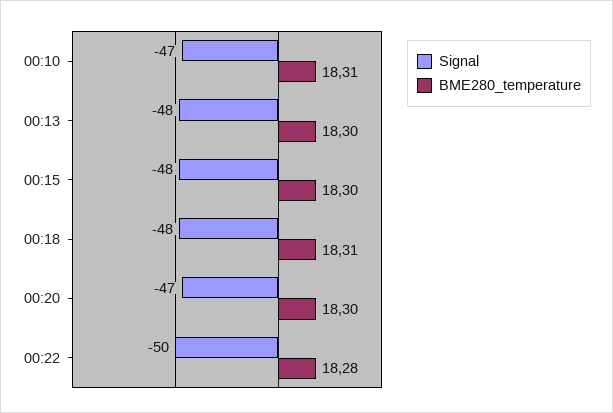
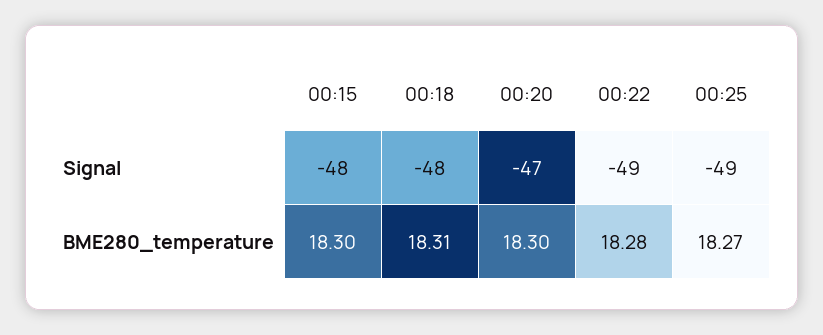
Signal, 00:10: -47 -> none
BME280_temperature, 00:10: 18.31 -> none
Signal, 00:13: -48 -> none
BME280_temperature, 00:13: 18.3 -> none
Signal, 00:22: -50 -> -49
Signal, 00:25: none -> -49
BME280_temperature, 00:25: none -> 18.27

